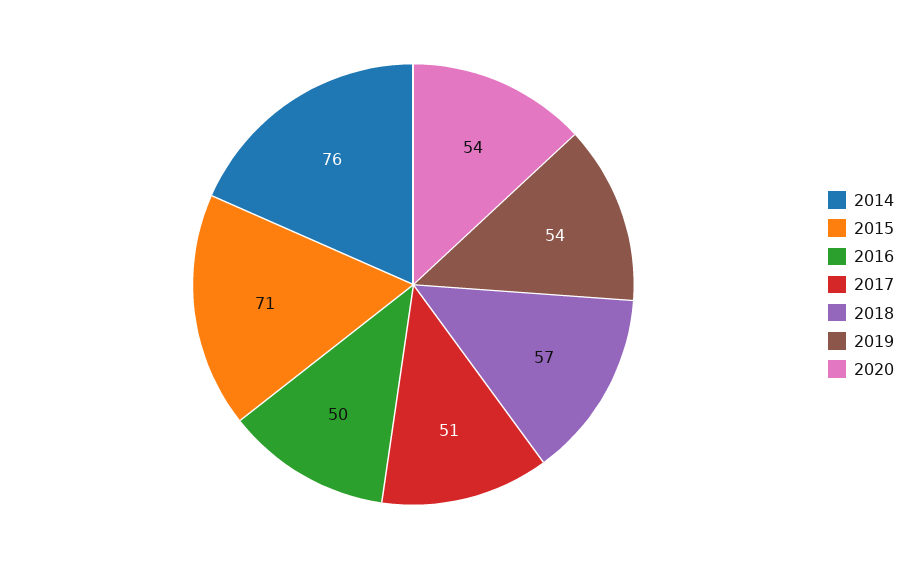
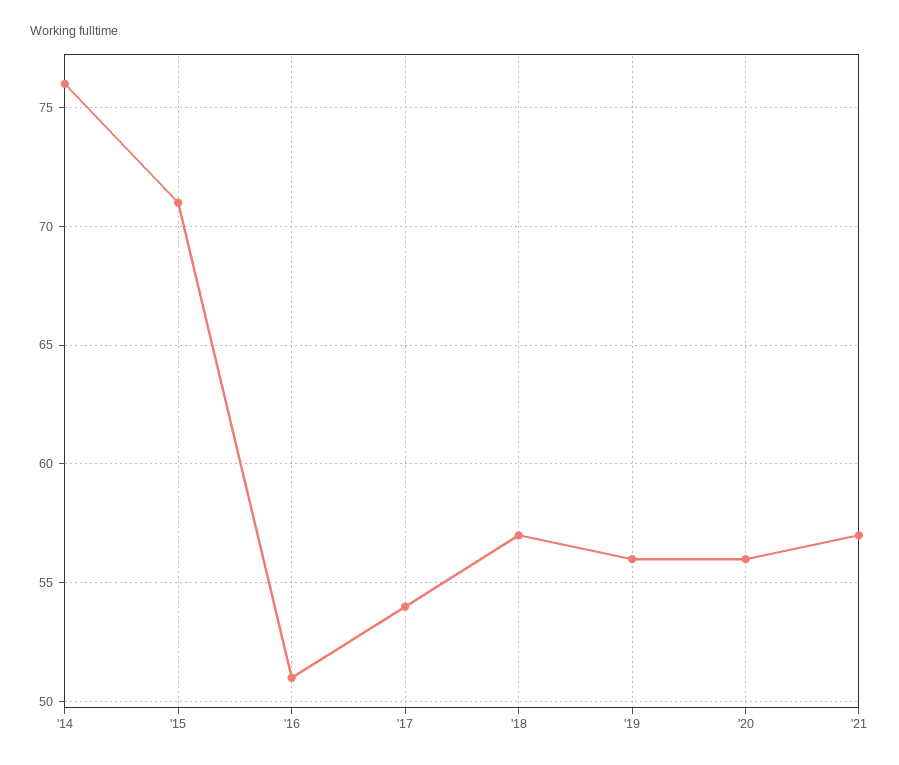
2016: 50 -> 51
2017: 51 -> 54
2019: 54 -> 56
2020: 54 -> 56
'21: none -> 57

